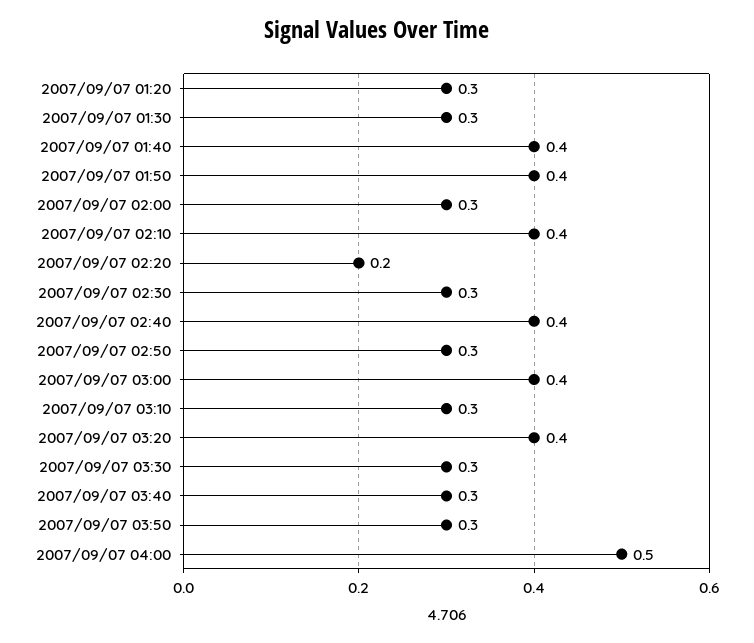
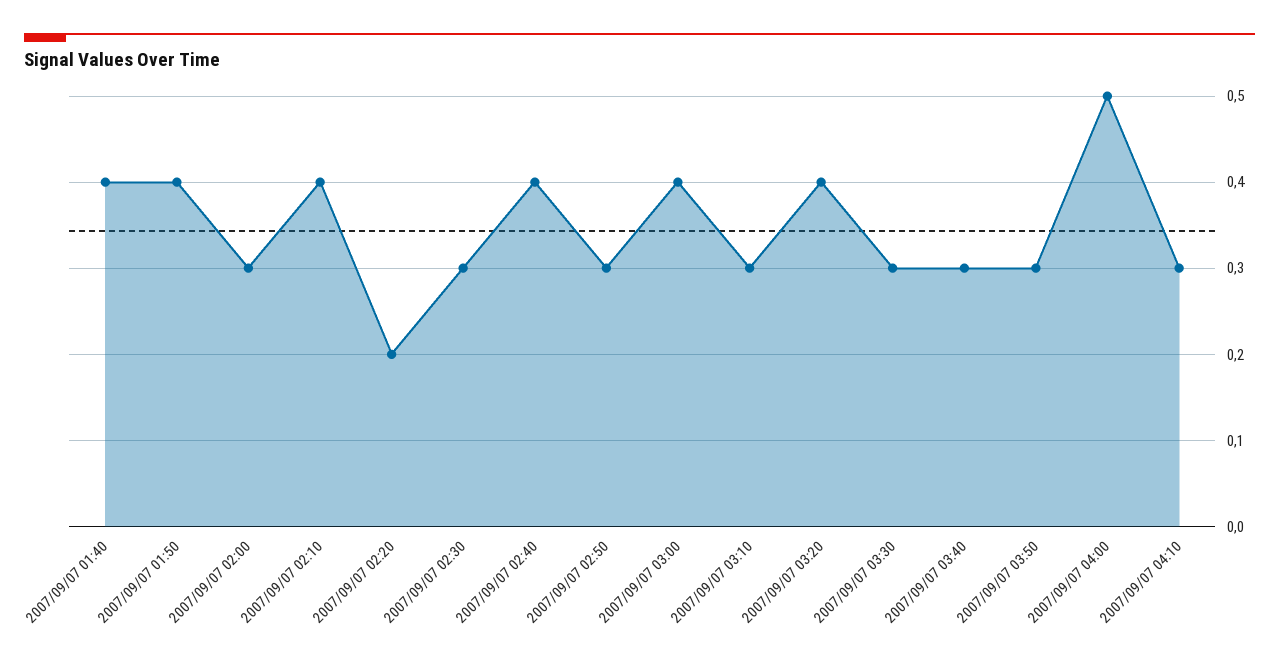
2007/09/07 01:20: 0.3 -> none
2007/09/07 01:30: 0.3 -> none
2007/09/07 04:10: none -> 0.3

